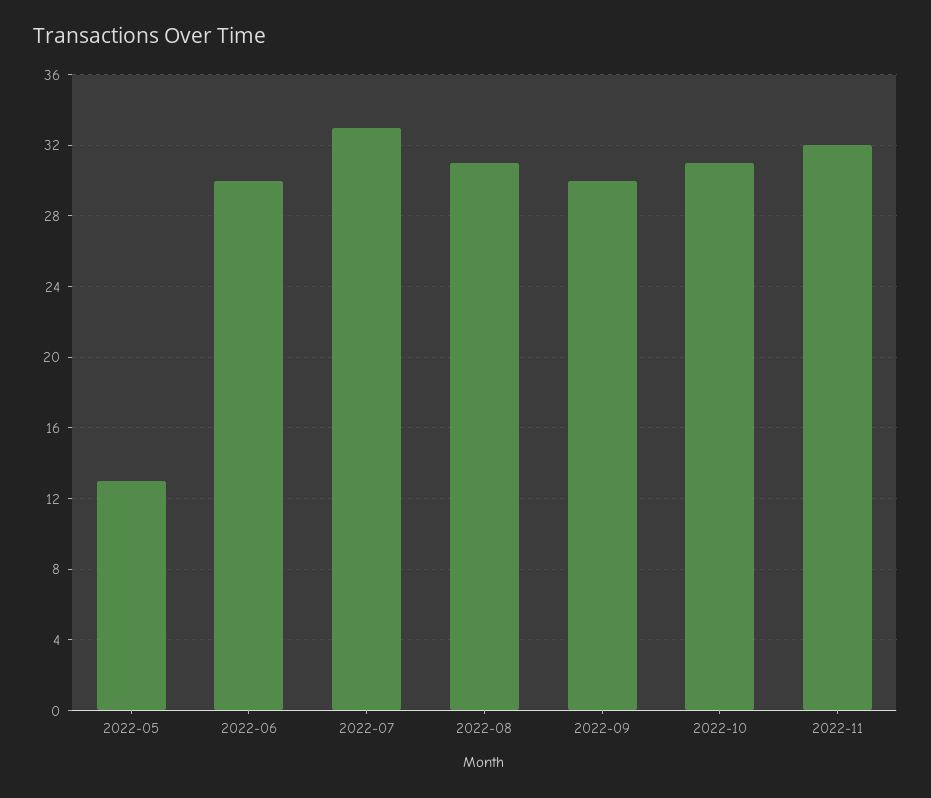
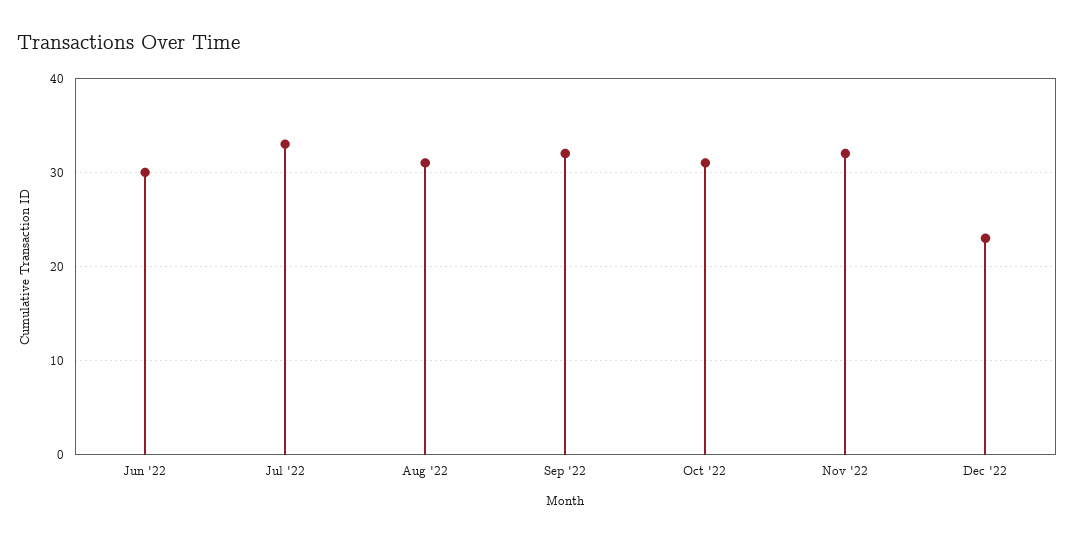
2022-05: 13 -> none
2022-09: 30 -> 32
Dec '22: none -> 23

